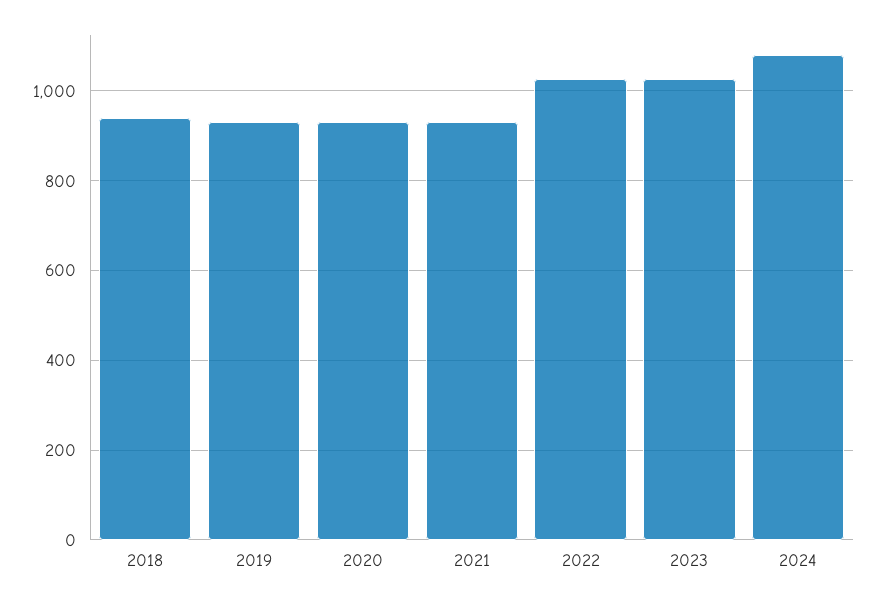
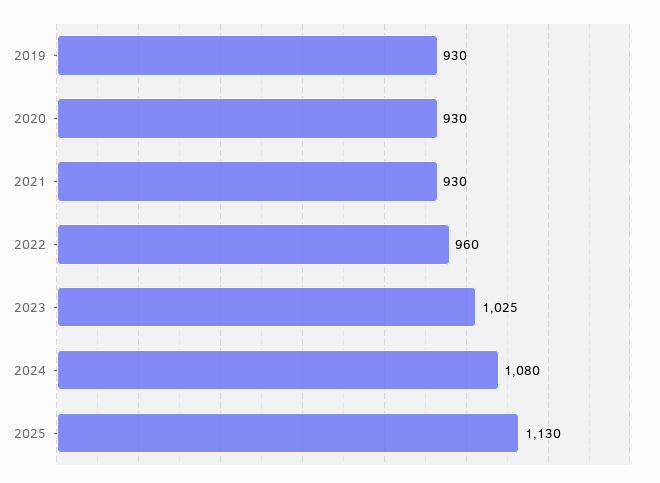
2018: 940 -> none
2022: 1020 -> 960
2025: none -> 1130

